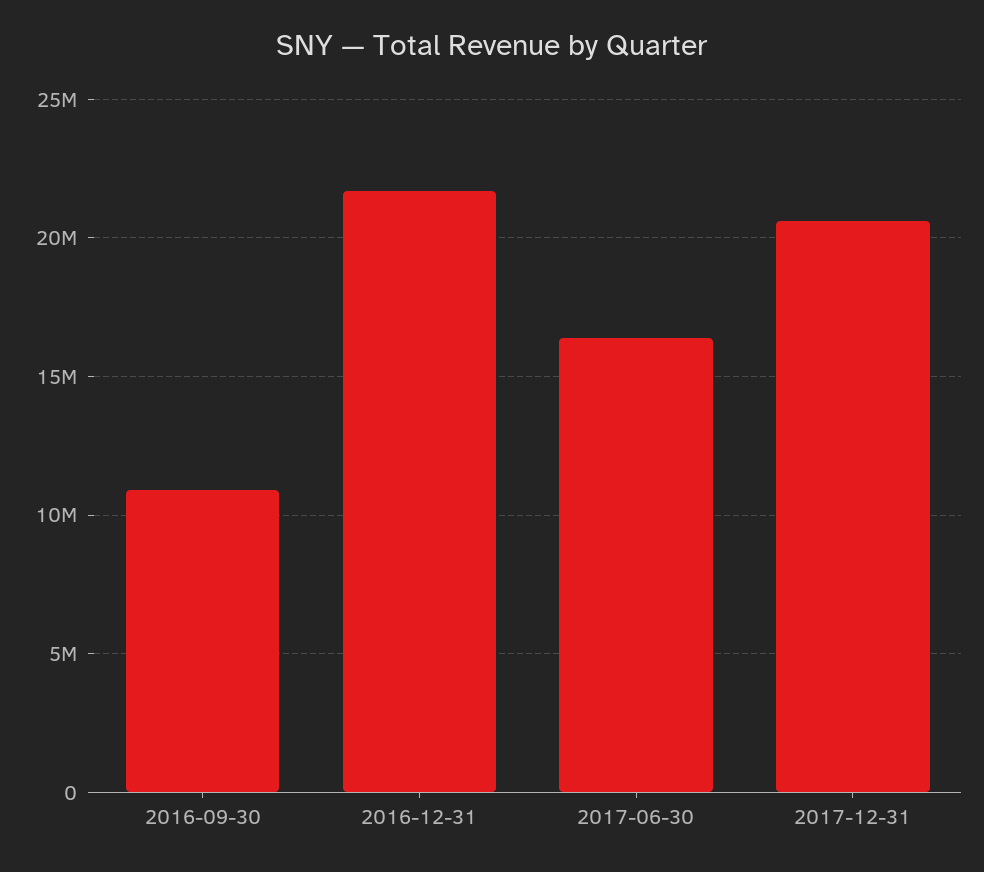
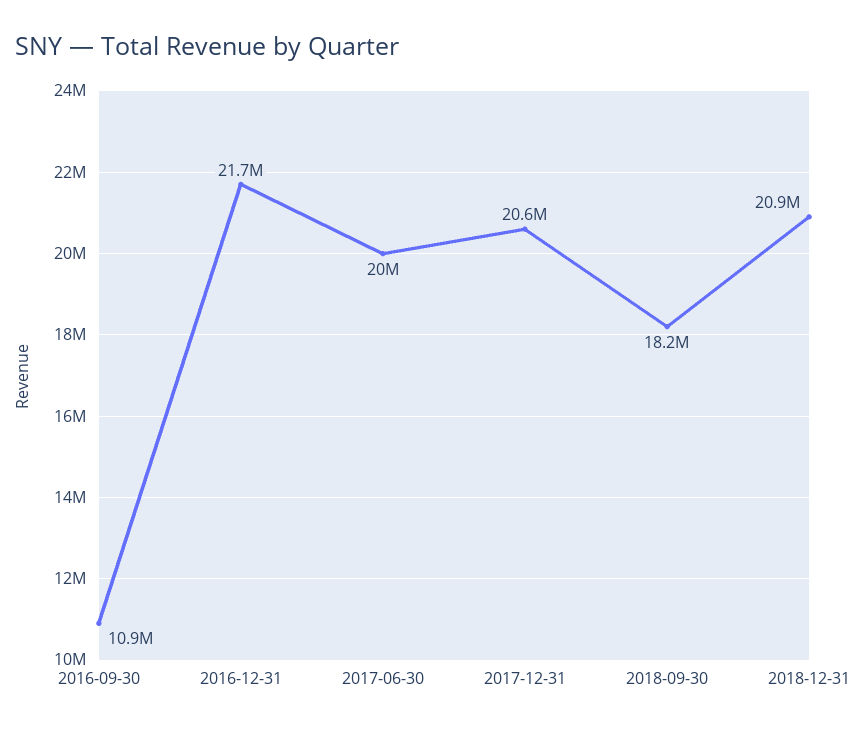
2017-06-30: 16500000 -> 20000000
2018-09-30: none -> 18200000
2018-12-31: none -> 20900000

